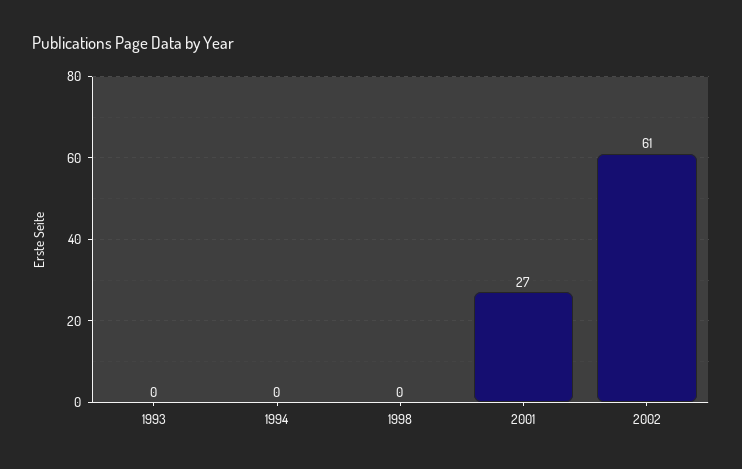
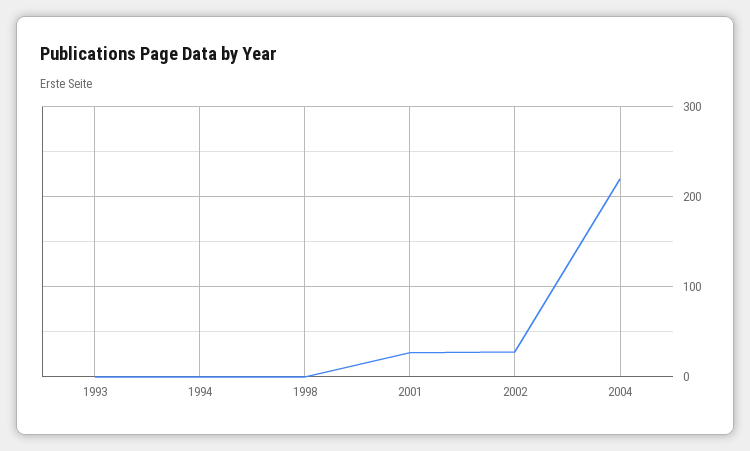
2002: 61 -> 30
2004: none -> 220

